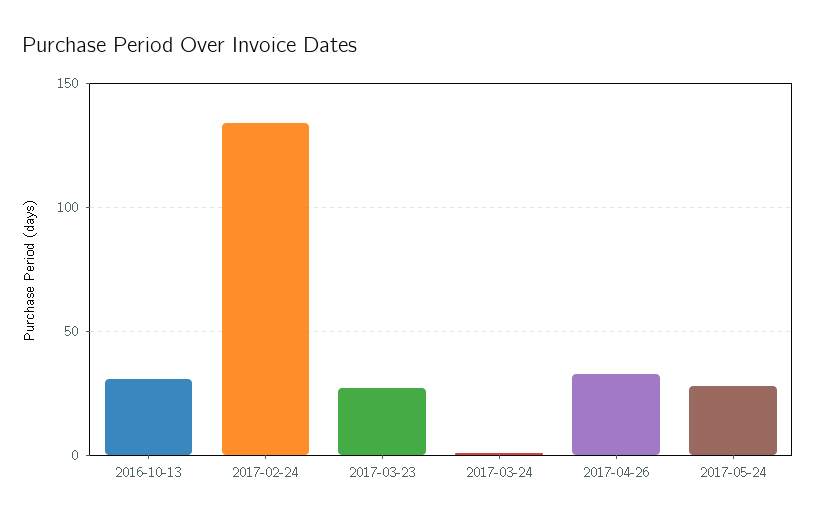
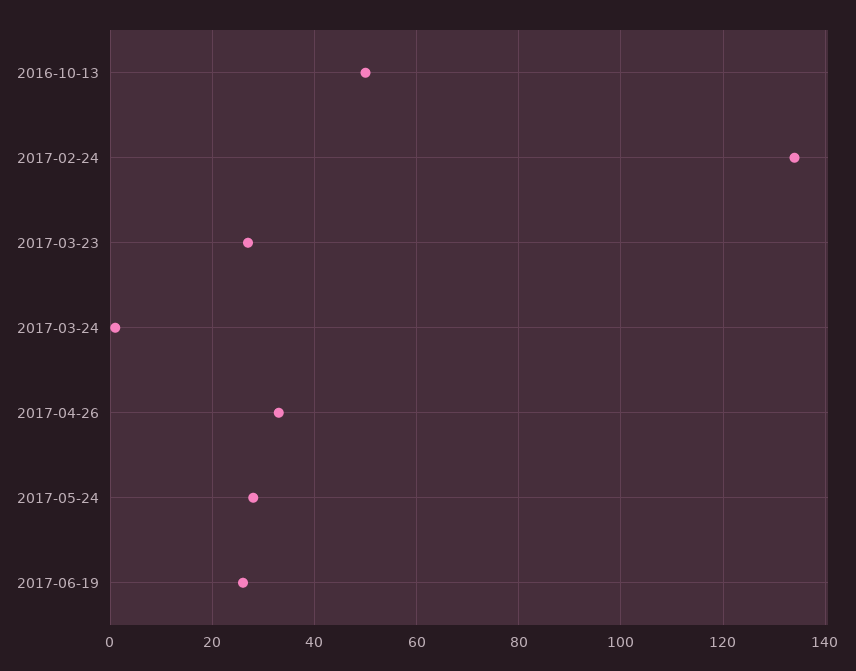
2016-10-13: 30 -> 50
2017-06-19: none -> 25

